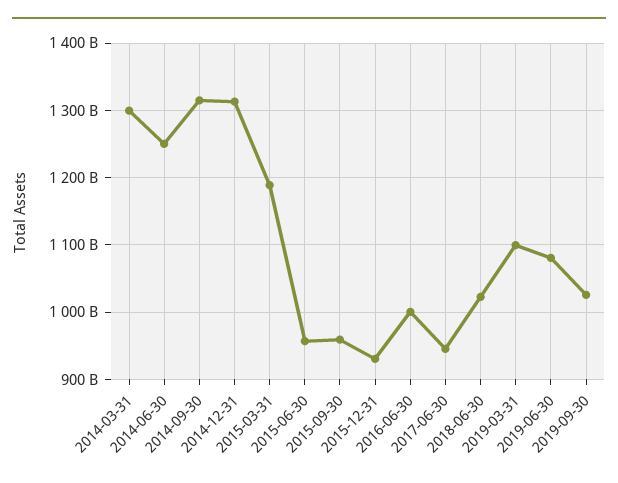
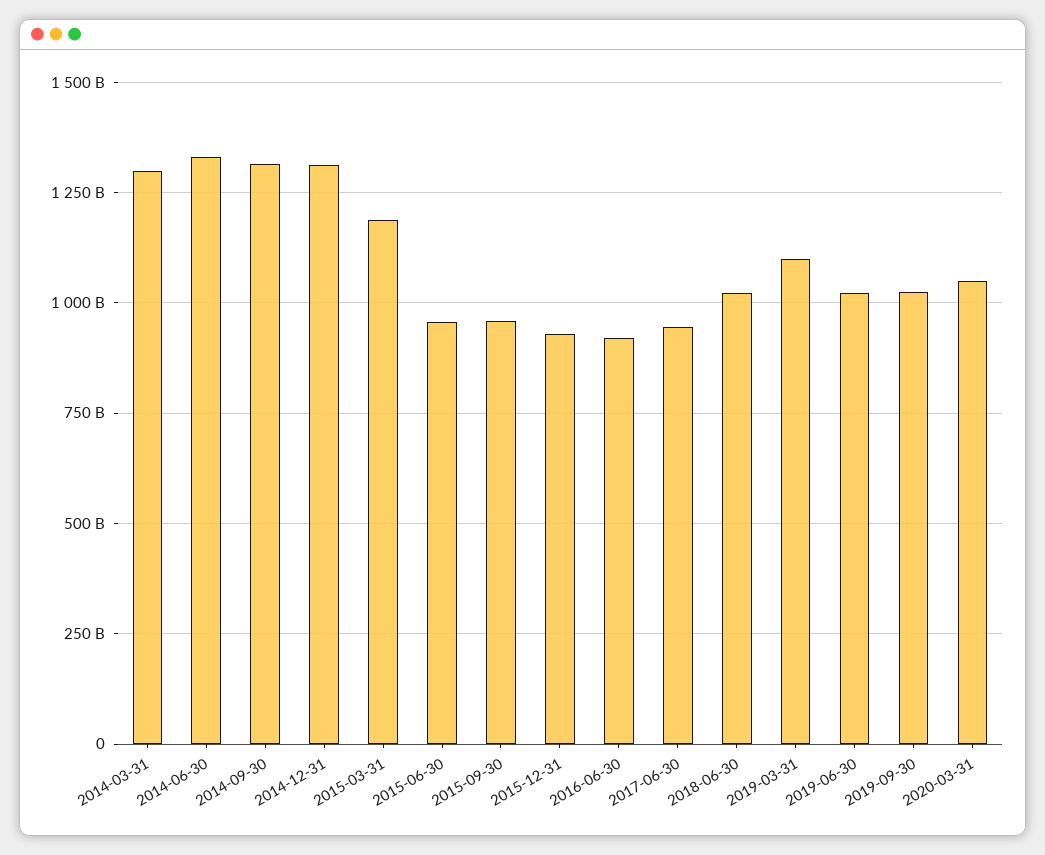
2014-06-30: 1250000000000 -> 1325000000000
2016-06-30: 1000000000000 -> 925000000000
2019-06-30: 1080000000000 -> 1025000000000
2020-03-31: none -> 1050000000000

